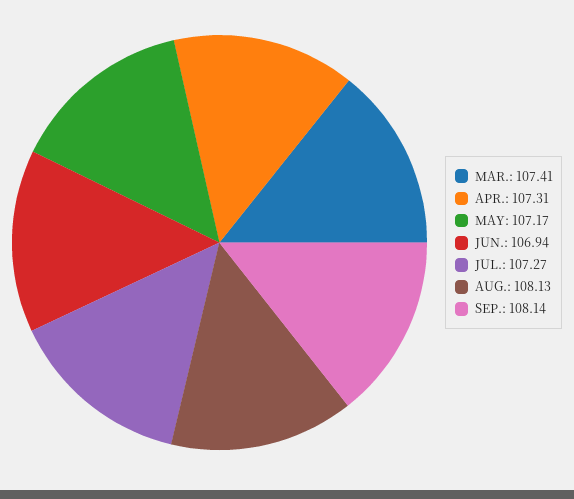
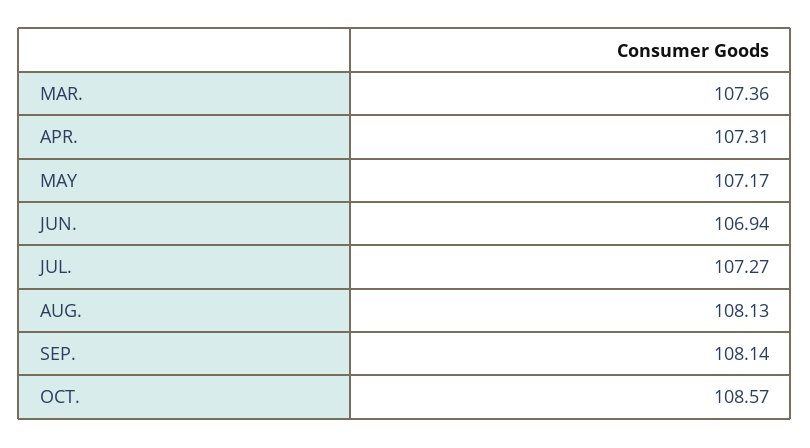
MAR.: 107.41 -> 107.36
OCT.: none -> 108.57

